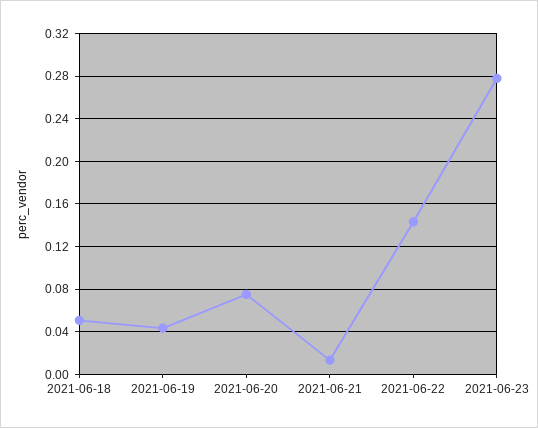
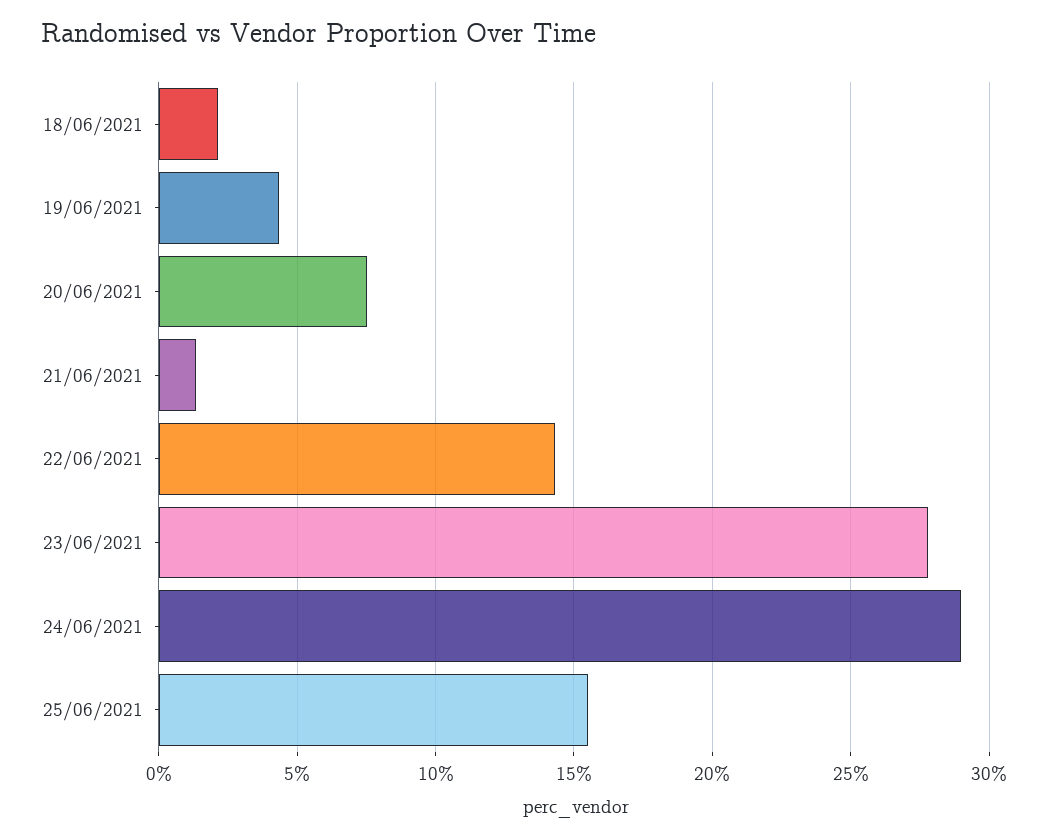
2021-06-18: 0.05 -> 0.02
24/06/2021: none -> 0.29
25/06/2021: none -> 0.155

